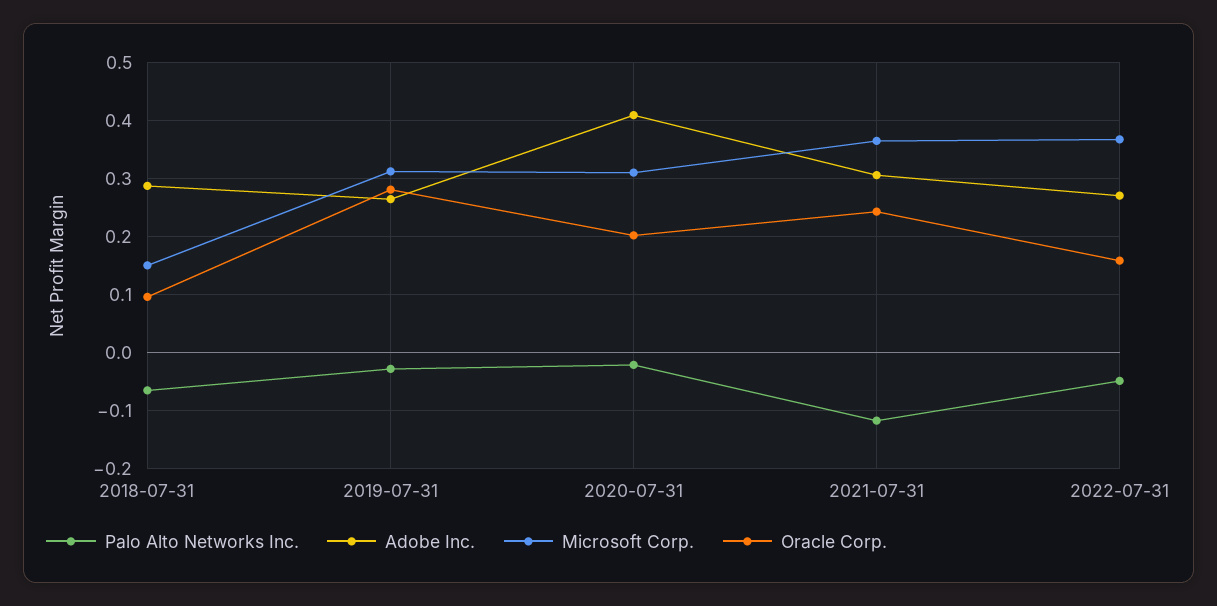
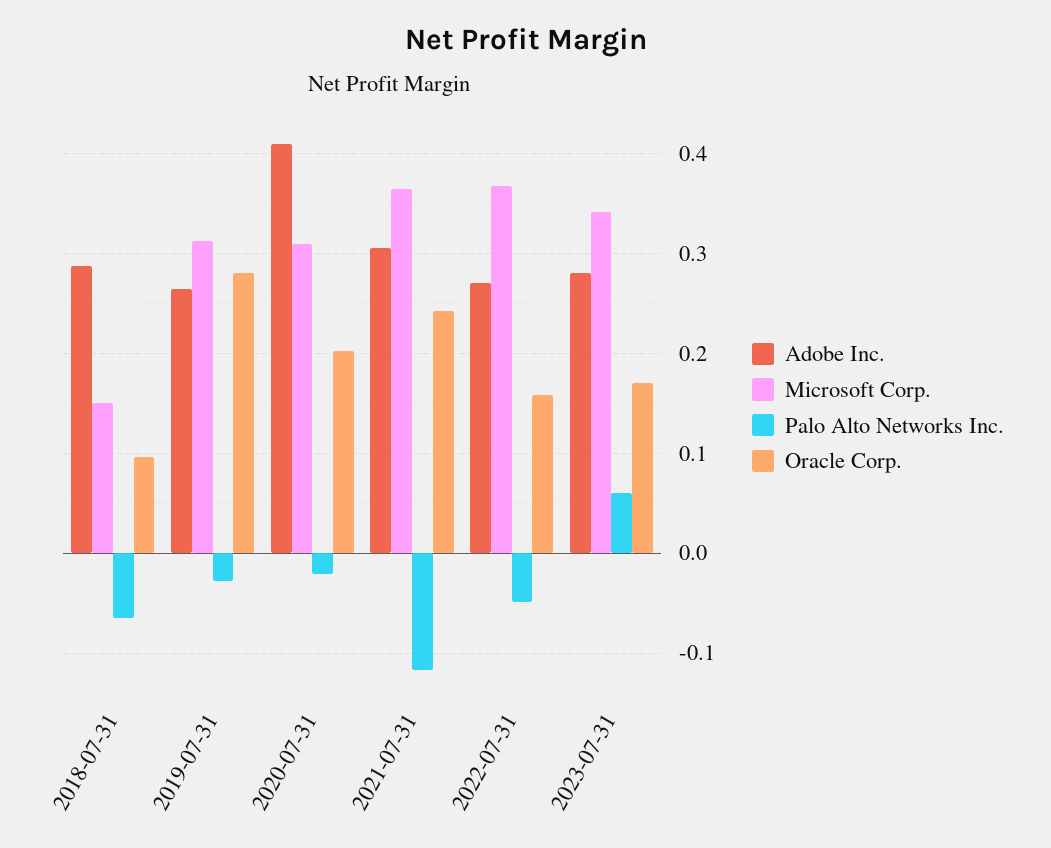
Adobe Inc., 2023-07-31: none -> 0.28
Microsoft Corp., 2023-07-31: none -> 0.34
Palo Alto Networks Inc., 2023-07-31: none -> 0.06
Oracle Corp., 2023-07-31: none -> 0.17

